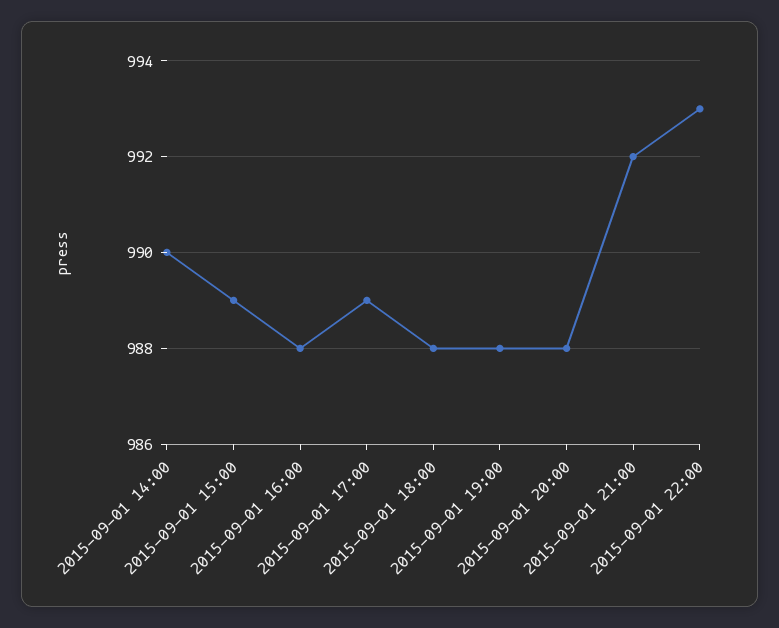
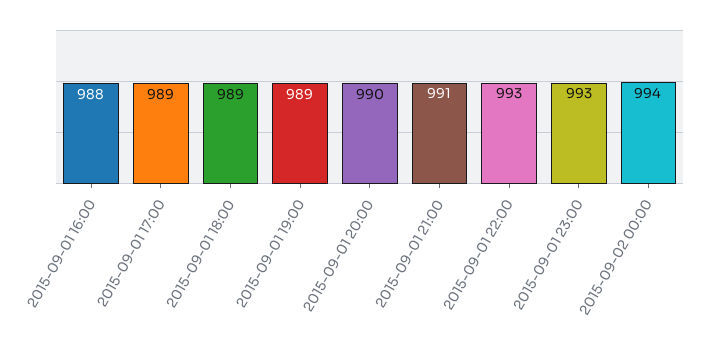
2015-09-01 14:00: 990 -> none
2015-09-01 15:00: 989 -> none
2015-09-01 18:00: 988 -> 989
2015-09-01 19:00: 988 -> 989
2015-09-01 20:00: 988 -> 990
2015-09-01 21:00: 992 -> 991
2015-09-01 23:00: none -> 993
2015-09-02 00:00: none -> 994

